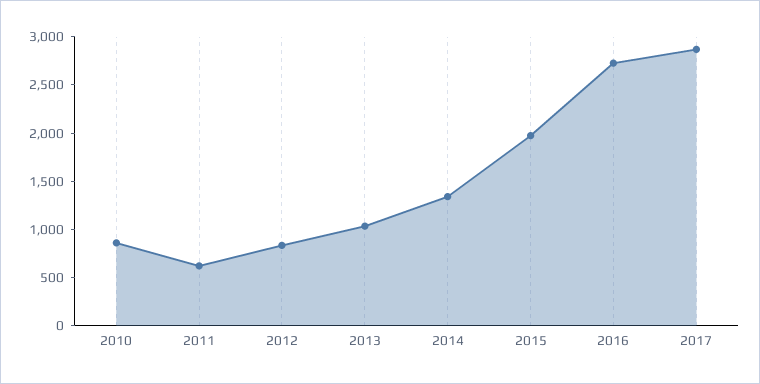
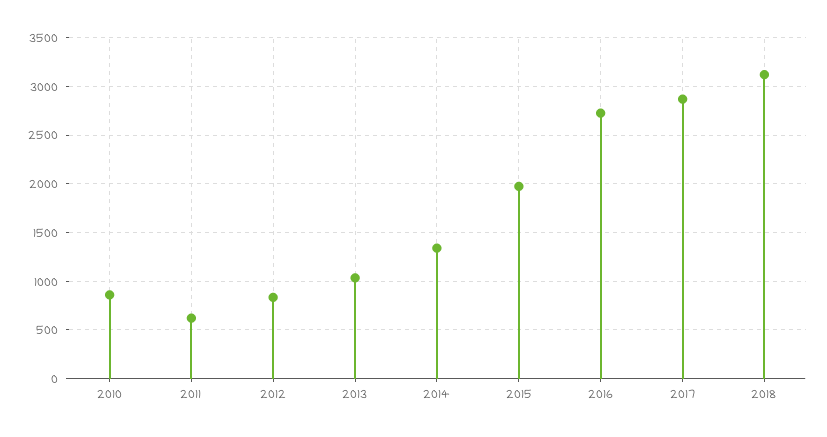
2018: none -> 3100

